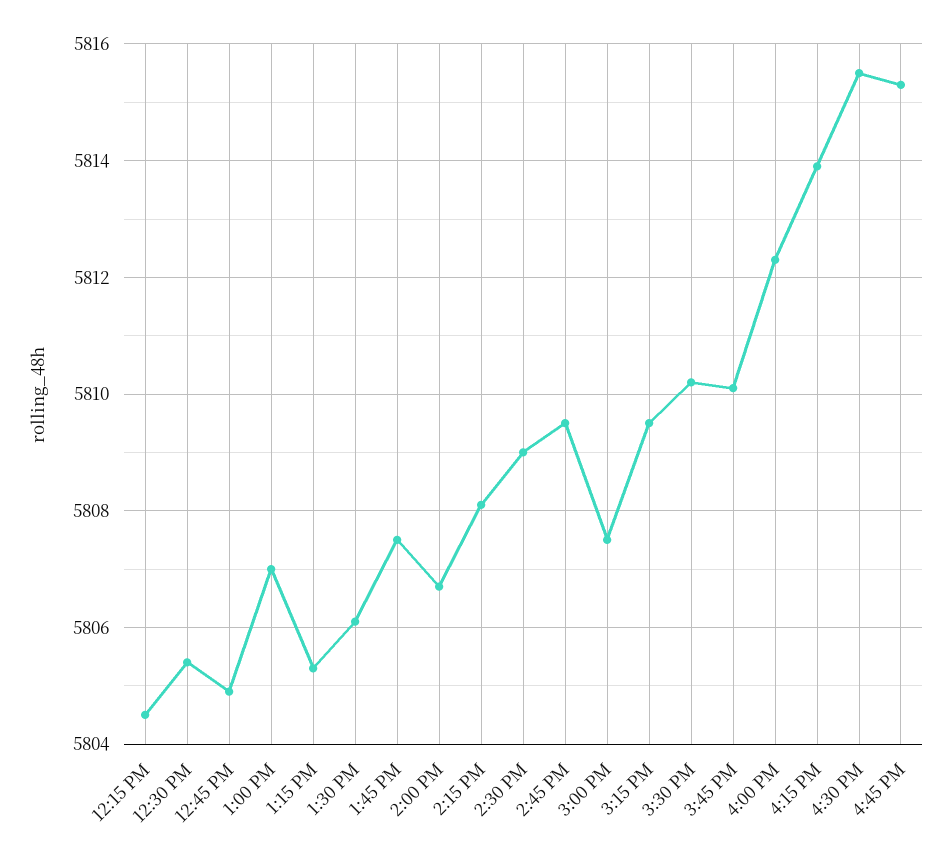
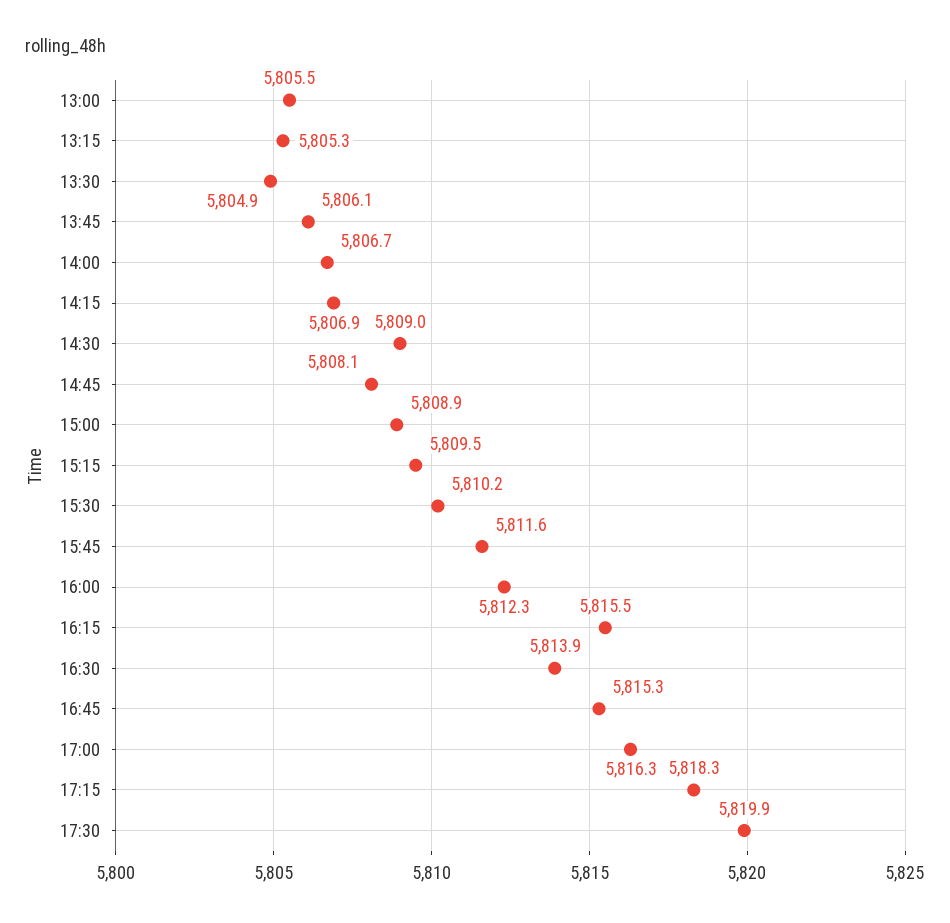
12:15 PM: 5804.5 -> none
12:30 PM: 5805.5 -> none
12:45 PM: 5805 -> none
1:00 PM: 5807 -> 5805.5
1:30 PM: 5806 -> 5804.9
1:45 PM: 5807.5 -> 5806.1
2:15 PM: 5808 -> 5806.9
2:45 PM: 5809.5 -> 5808.1
3:00 PM: 5807.5 -> 5808.9
3:45 PM: 5810 -> 5811.6
4:15 PM: 5814 -> 5815.5
4:30 PM: 5815.5 -> 5813.9
17:00: none -> 5816.3
17:15: none -> 5818.3
17:30: none -> 5819.9

